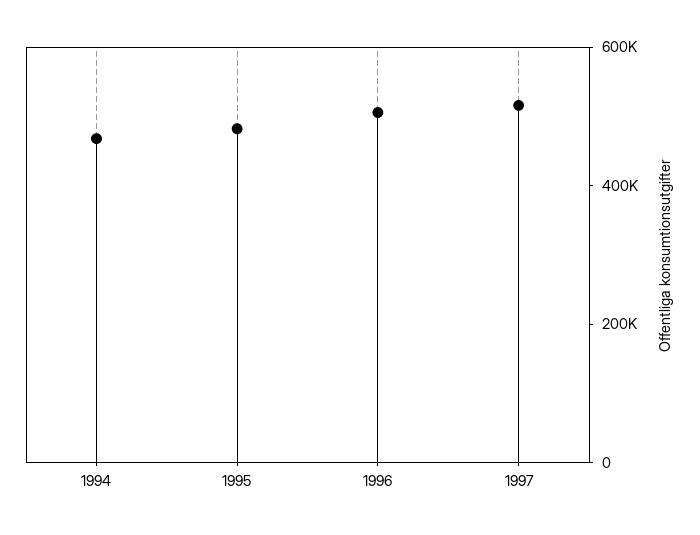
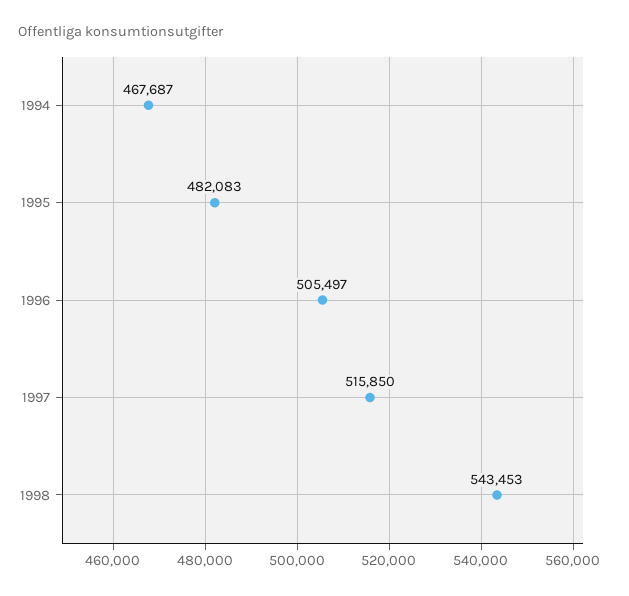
1998: none -> 543453

